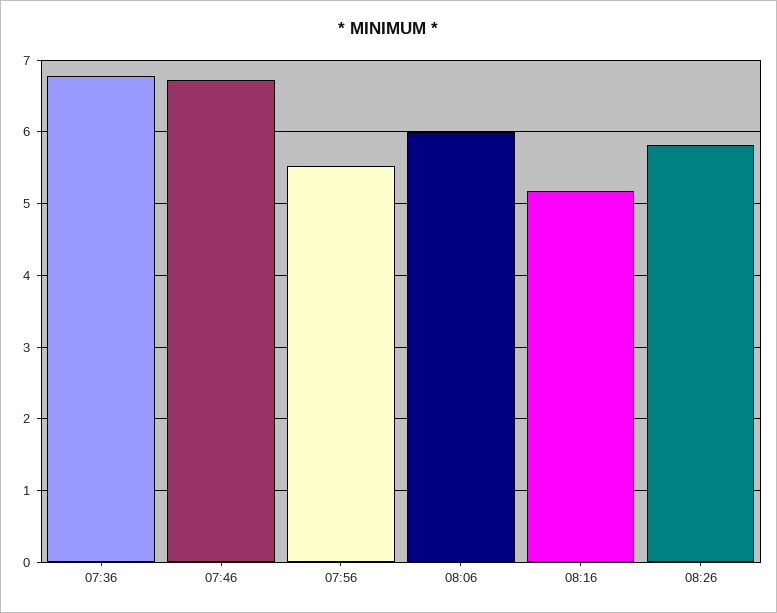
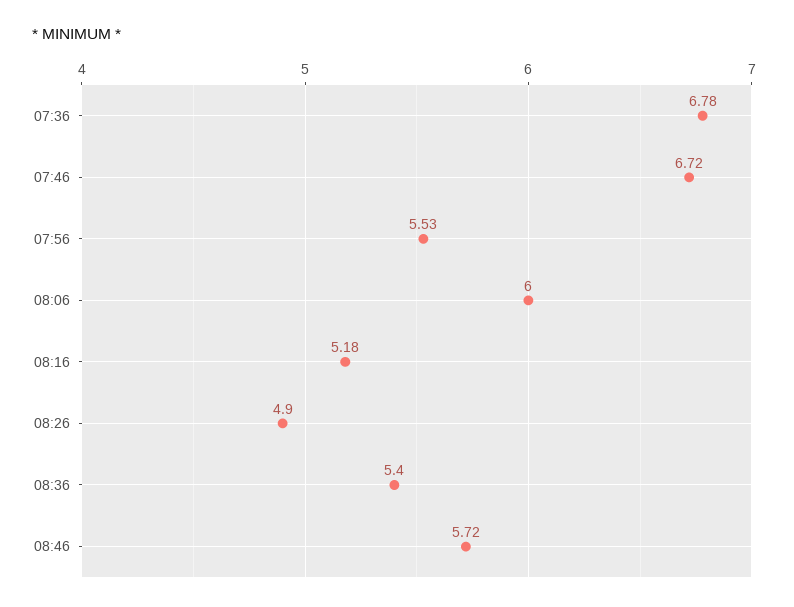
08:26: 5.8 -> 4.9
08:36: none -> 5.4
08:46: none -> 5.72

